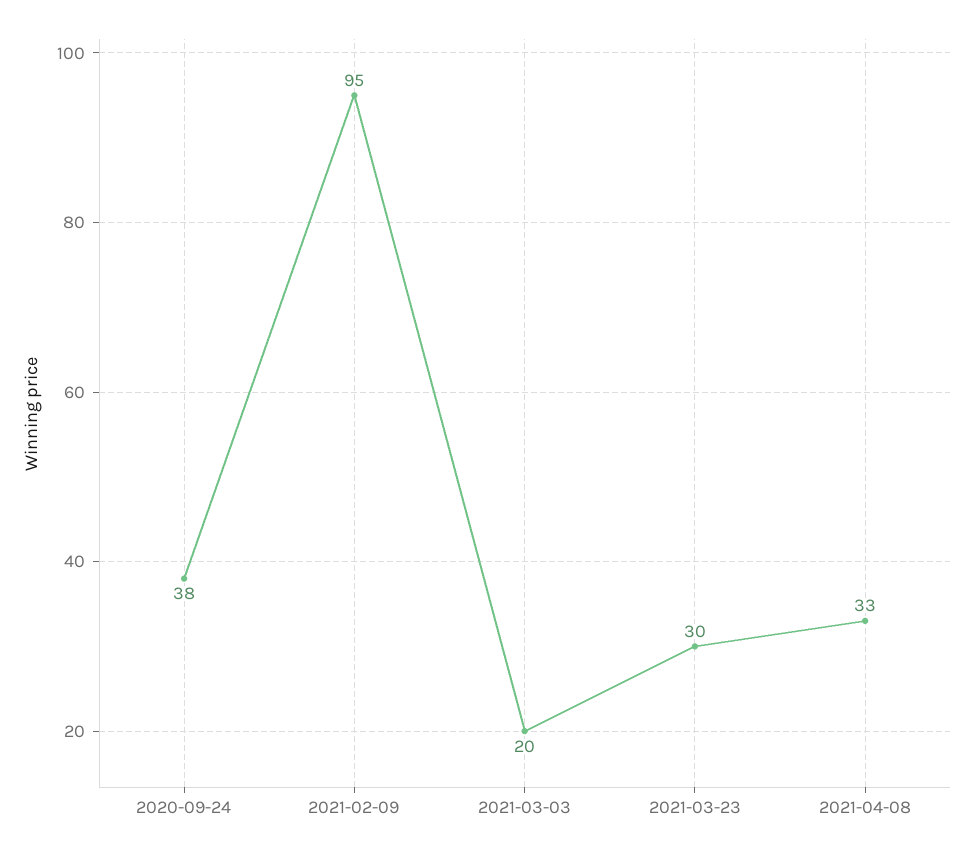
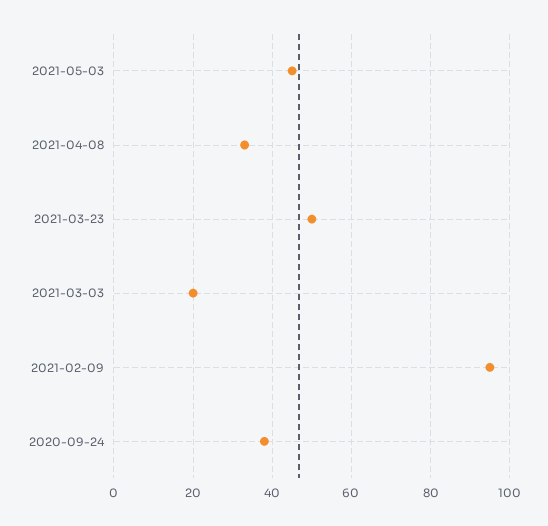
2021-03-23: 30 -> 50
2021-05-03: none -> 45

